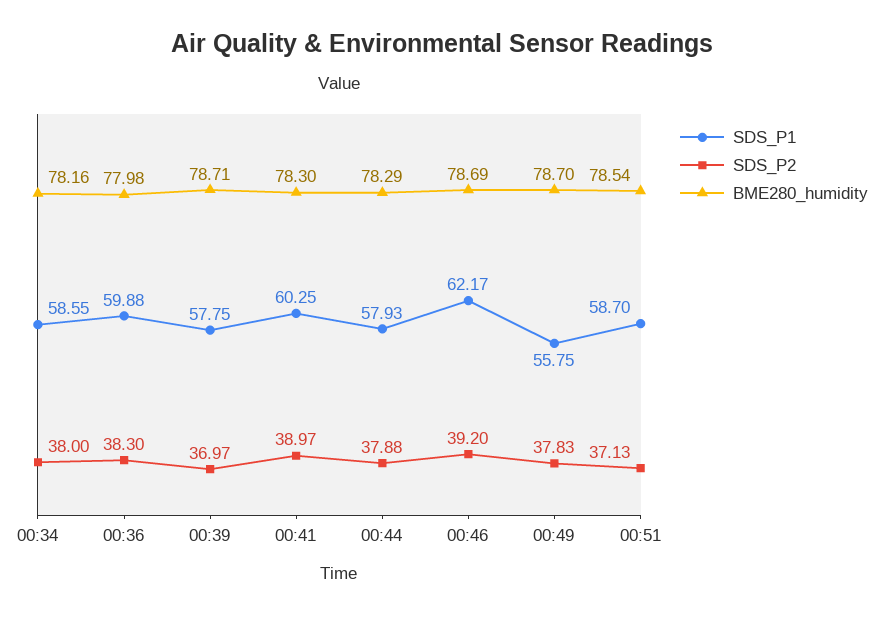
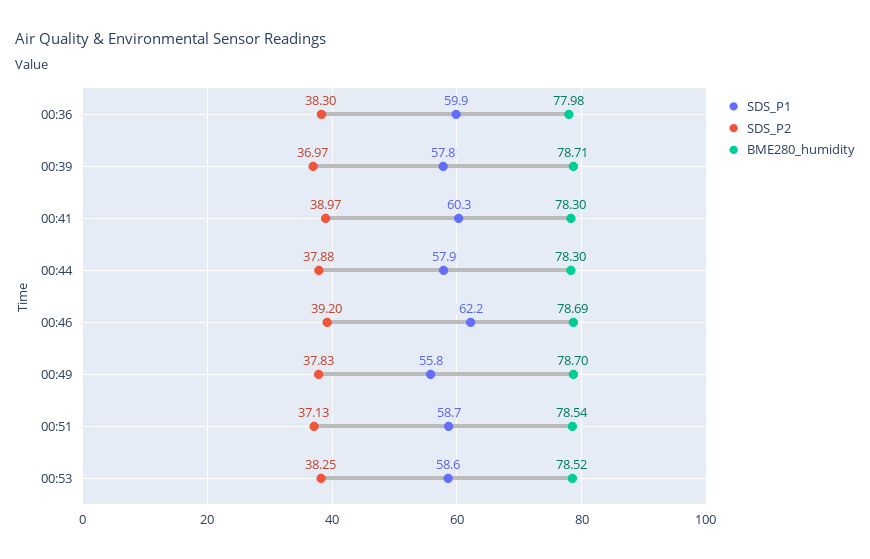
SDS_P1, 00:34: 58.55 -> none
SDS_P2, 00:34: 38 -> none
BME280_humidity, 00:34: 78.16 -> none
BME280_humidity, 00:44: 78.29 -> 78.3
SDS_P1, 00:53: none -> 58.6
SDS_P2, 00:53: none -> 38.25
BME280_humidity, 00:53: none -> 78.52

